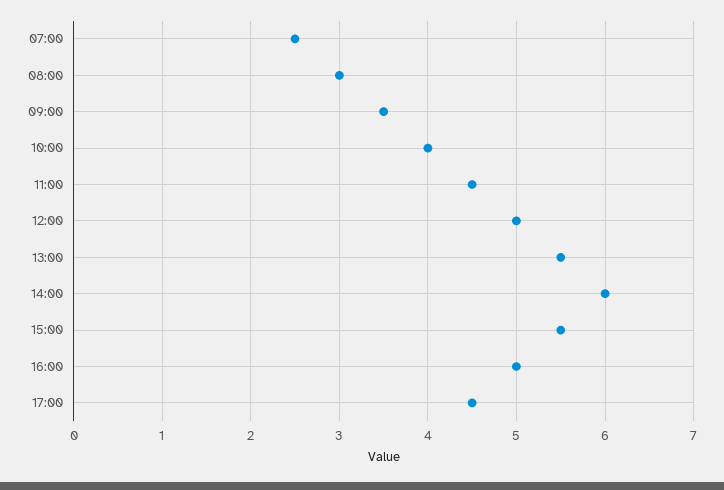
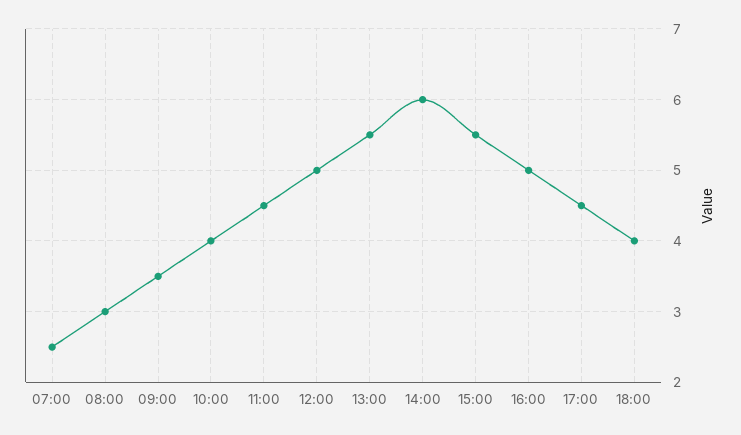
18:00: none -> 4

